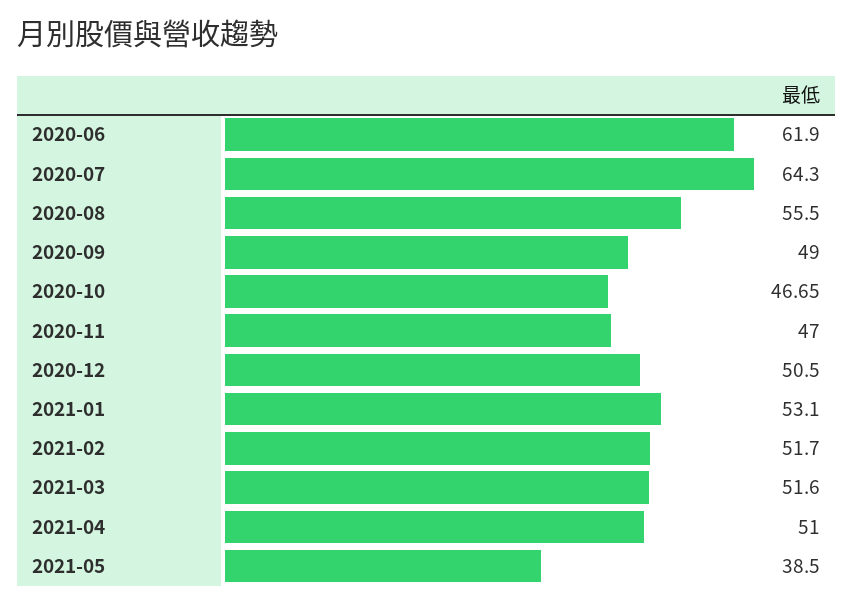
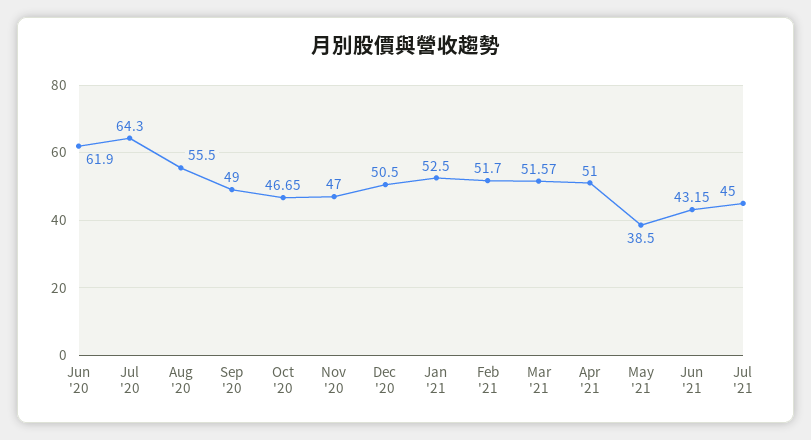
2021-01: 53.1 -> 52.5
2021-03: 51.6 -> 51.57
Jun '21: none -> 43.15
Jul '21: none -> 45

